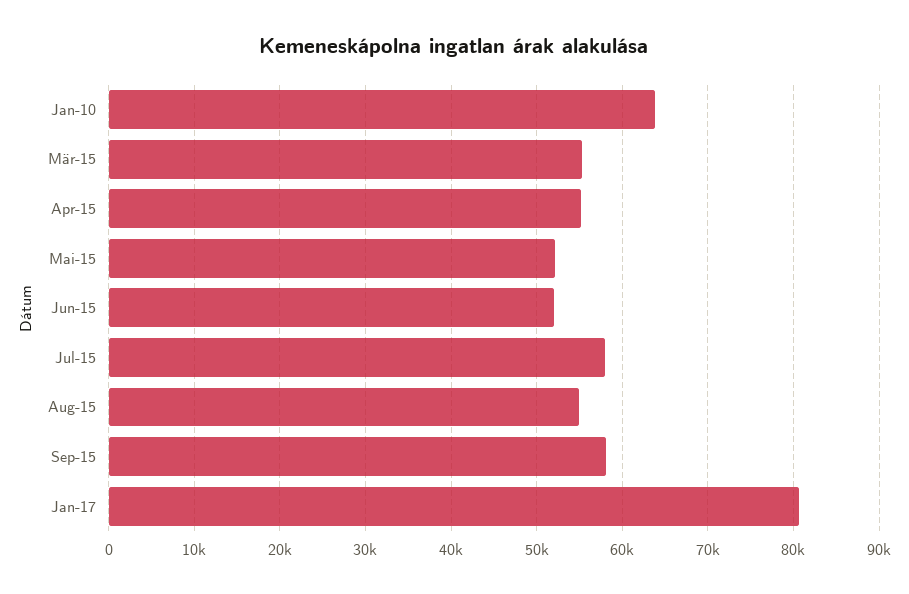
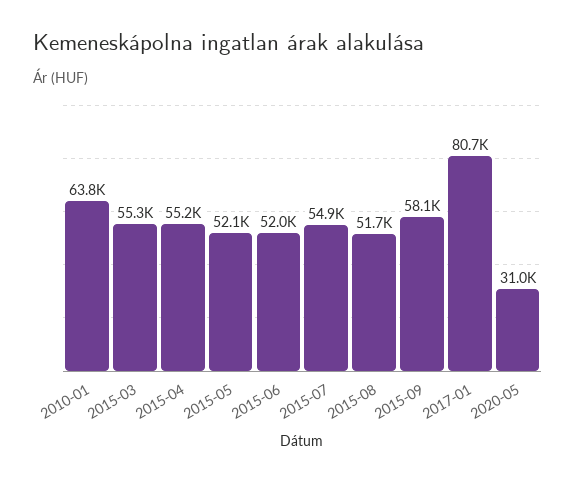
Jul-15: 58000 -> 54900
Aug-15: 55000 -> 51700
2020-05: none -> 31000

